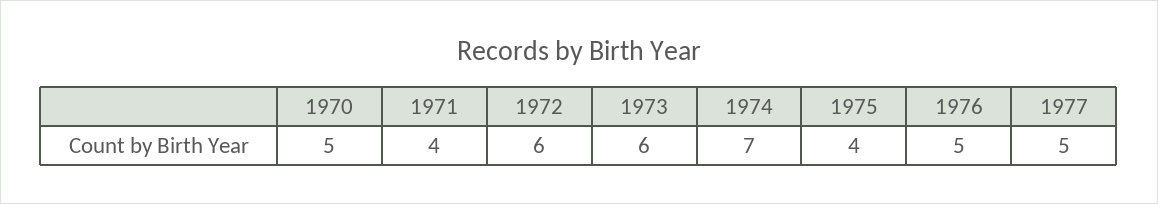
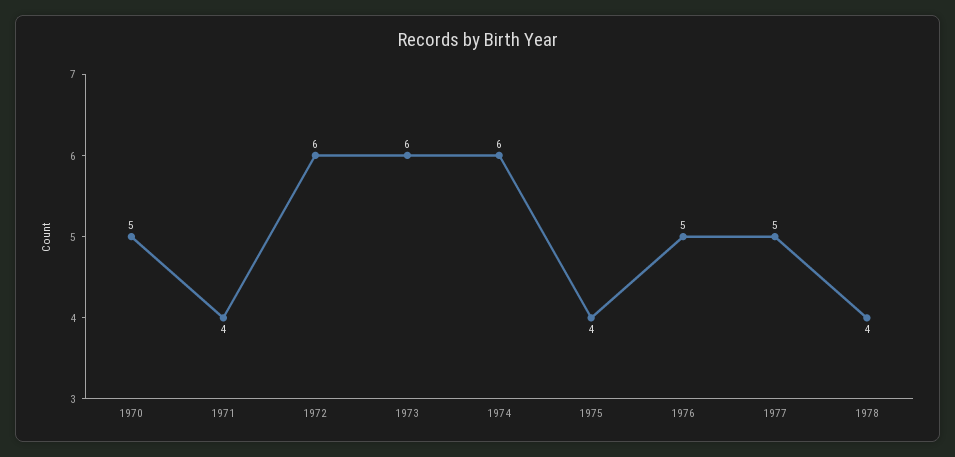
1974: 7 -> 6
1978: none -> 4

